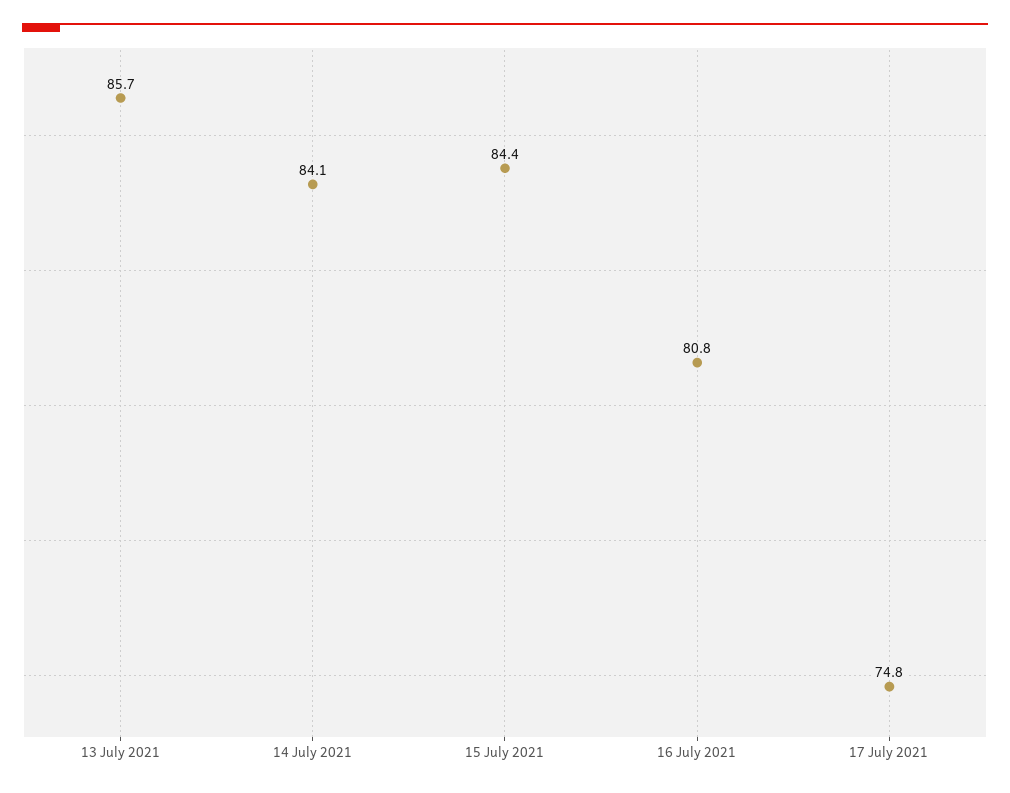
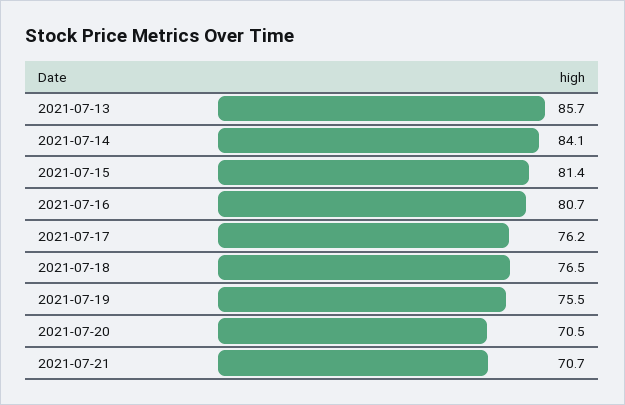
15 July 2021: 84.4 -> 81.4
16 July 2021: 80.8 -> 80.7
17 July 2021: 74.8 -> 76.2
2021-07-18: none -> 76.5
2021-07-19: none -> 75.5
2021-07-20: none -> 70.5
2021-07-21: none -> 70.7

